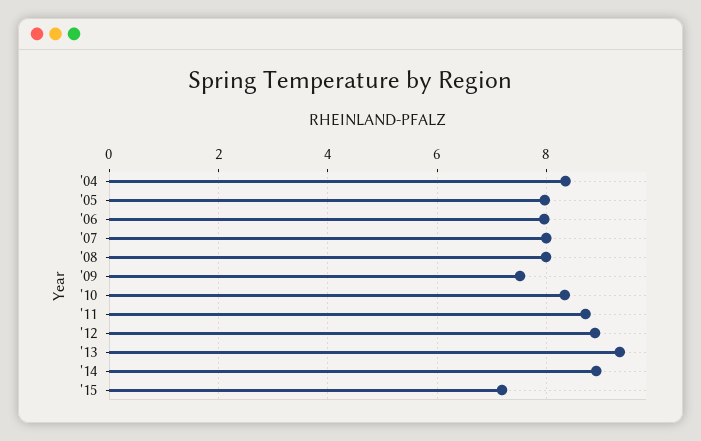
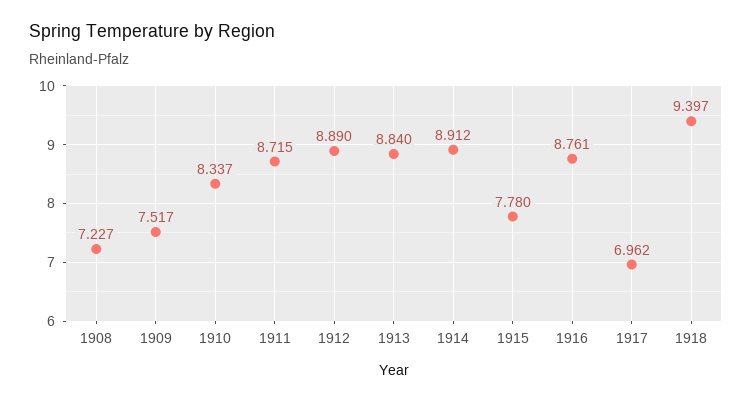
'04: 8.4 -> none
'05: 8 -> none
'06: 8 -> none
'07: 8 -> none
'08: 8 -> 7.227
'13: 9.4 -> 8.84
'15: 7.2 -> 7.78
1916: none -> 8.761
1917: none -> 6.962
1918: none -> 9.397

